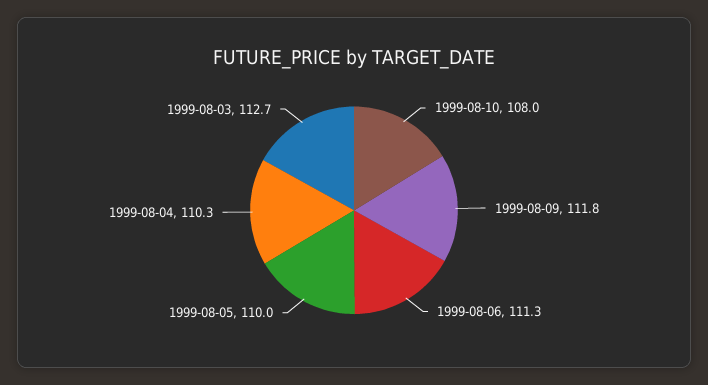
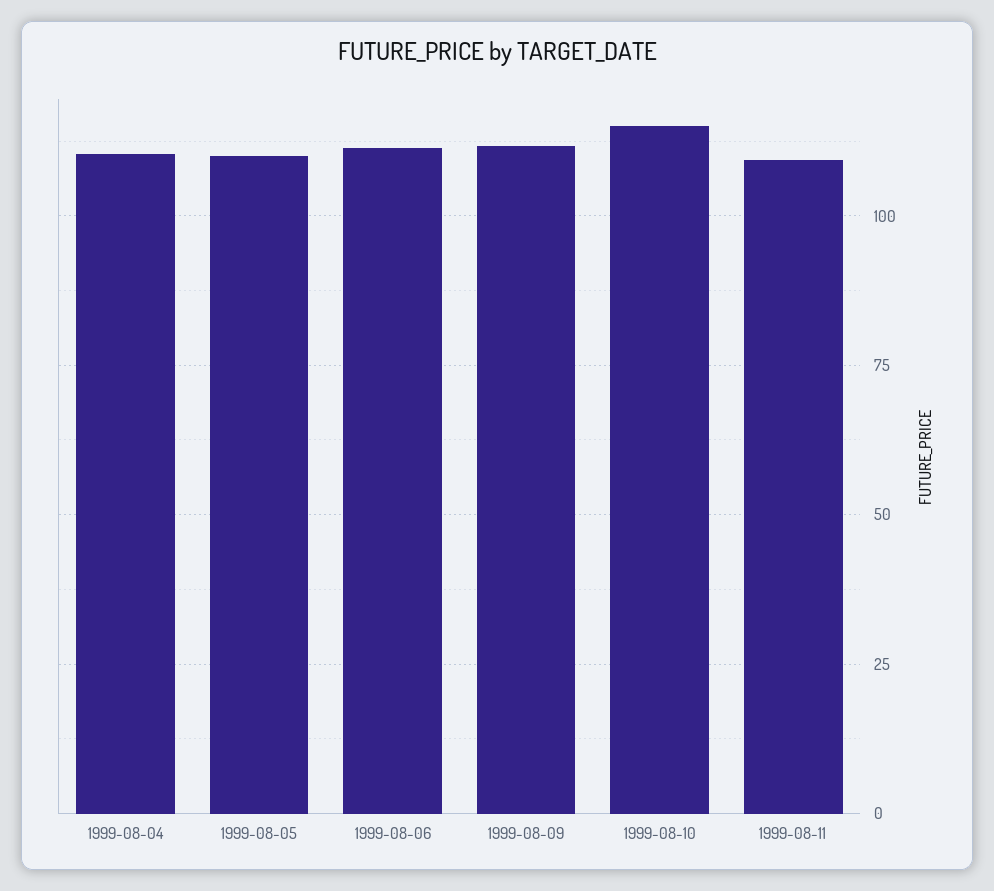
1999-08-10: 108 -> 115
1999-08-03: 112.7 -> none
1999-08-11: none -> 110

